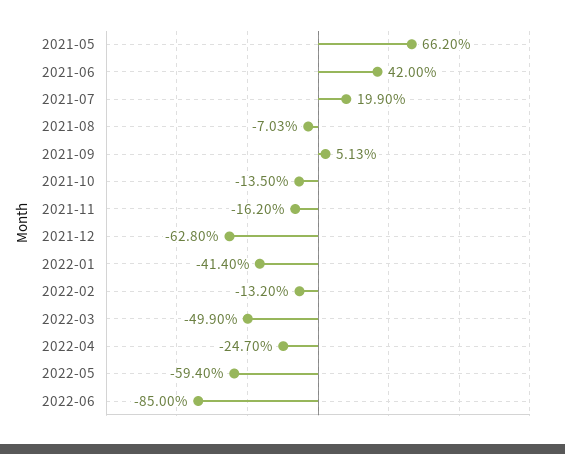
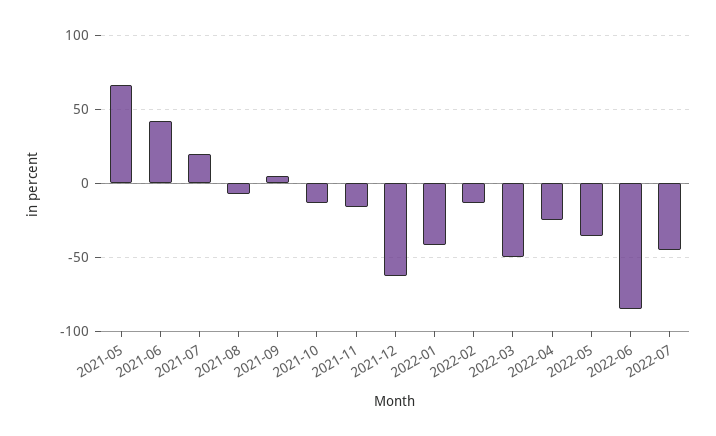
2022-05: -59.4 -> -35
2022-07: none -> -45

